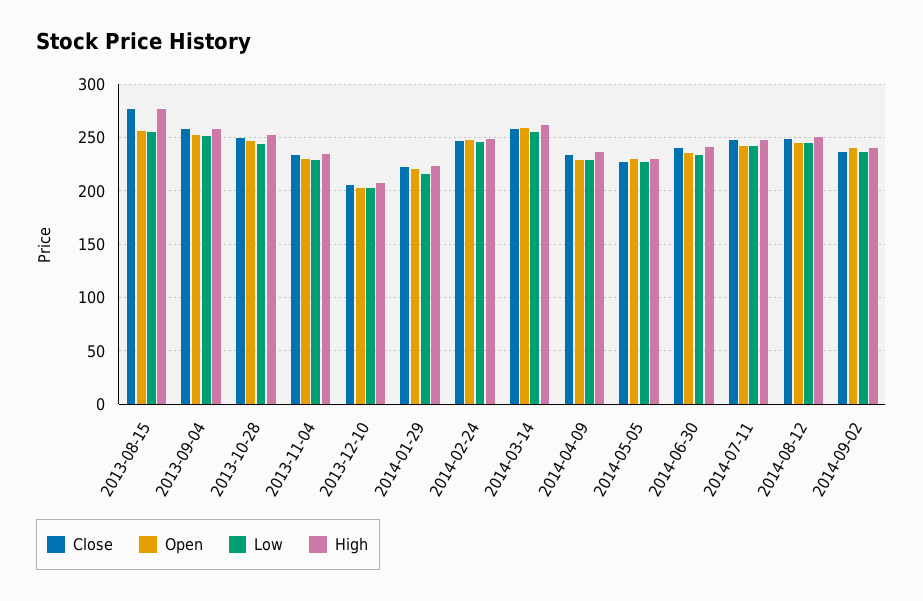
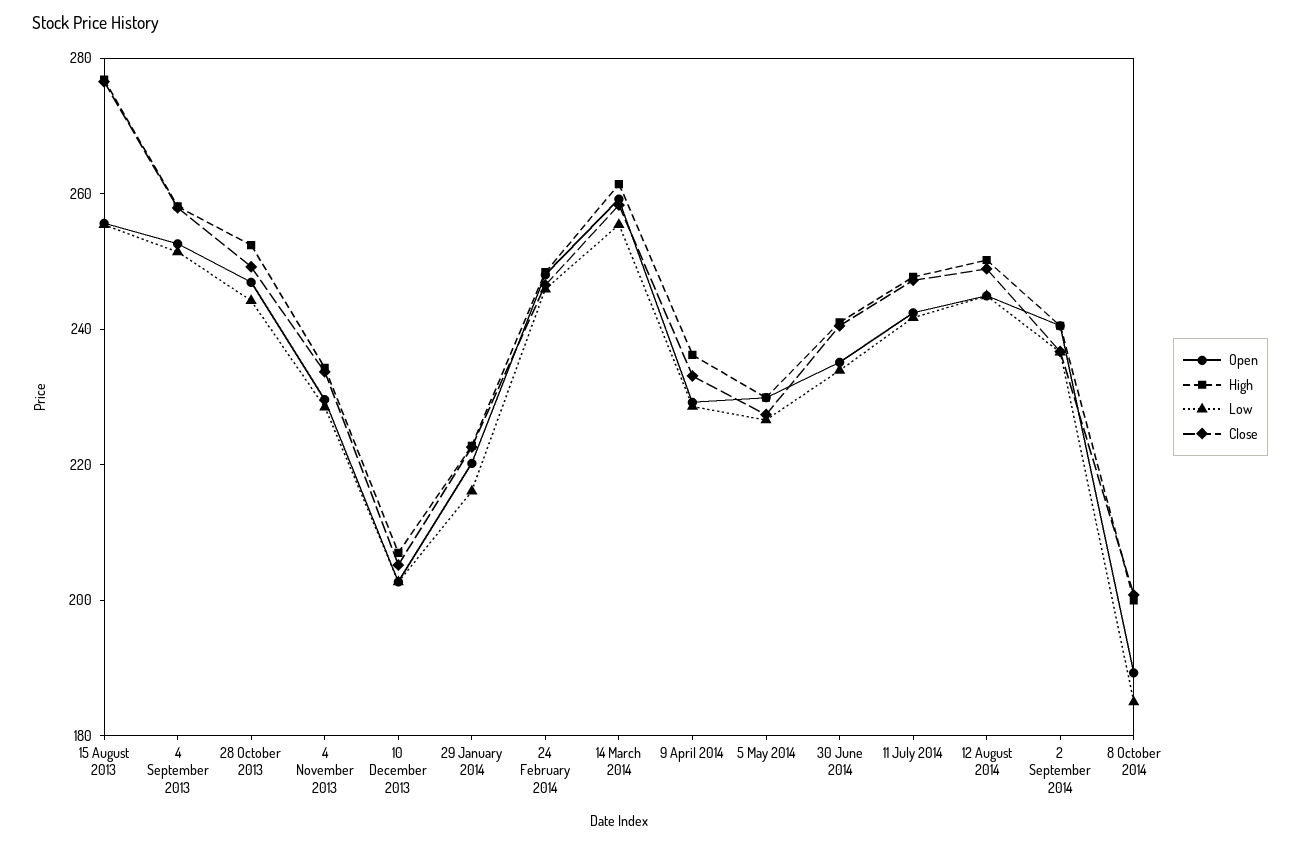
Open, 8 October 2014: none -> 190
High, 8 October 2014: none -> 200
Low, 8 October 2014: none -> 185
Close, 8 October 2014: none -> 200

